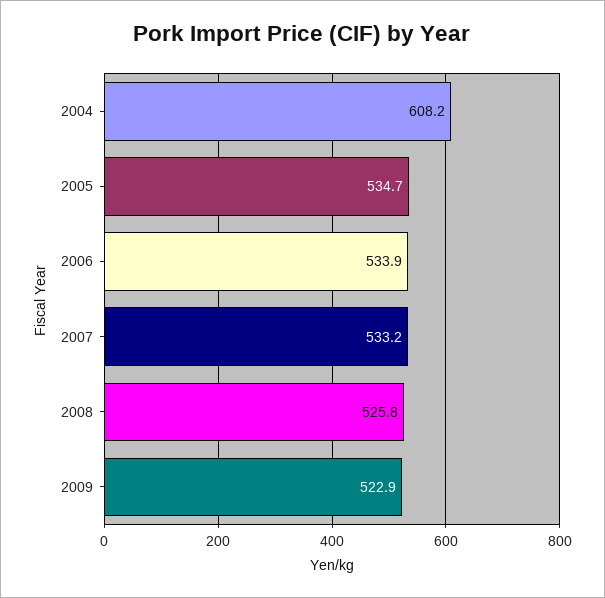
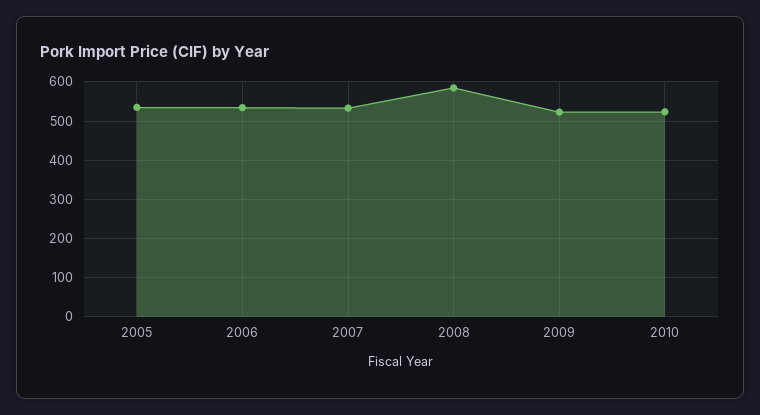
2004: 608.2 -> none
2008: 525.8 -> 580
2010: none -> 520

